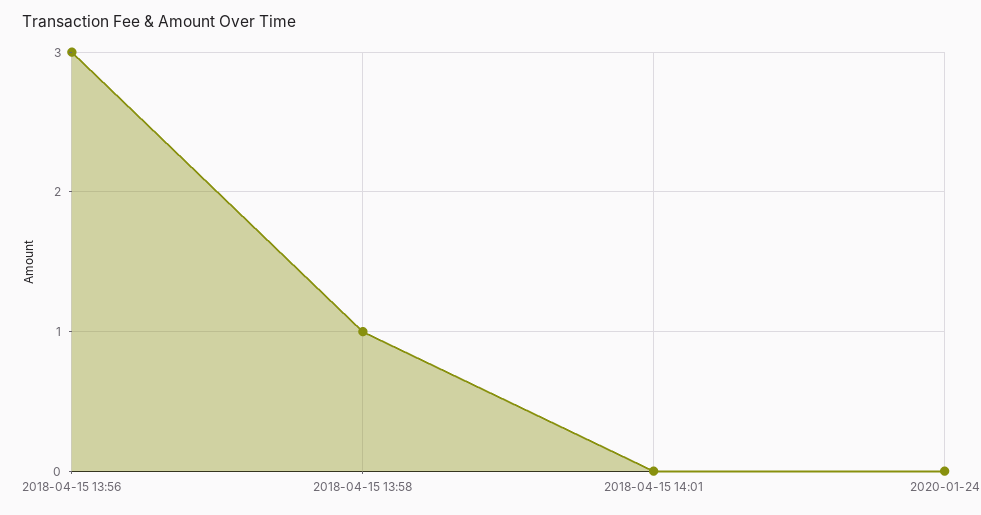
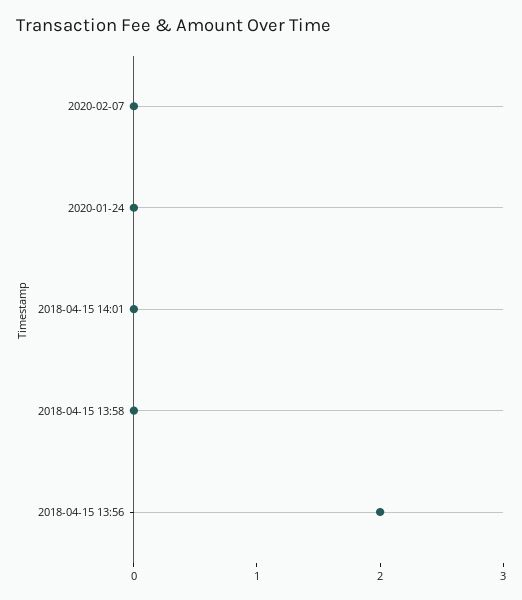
2018-04-15 13:56: 3 -> 2
2018-04-15 13:58: 1 -> 0
2020-02-07: none -> 0

